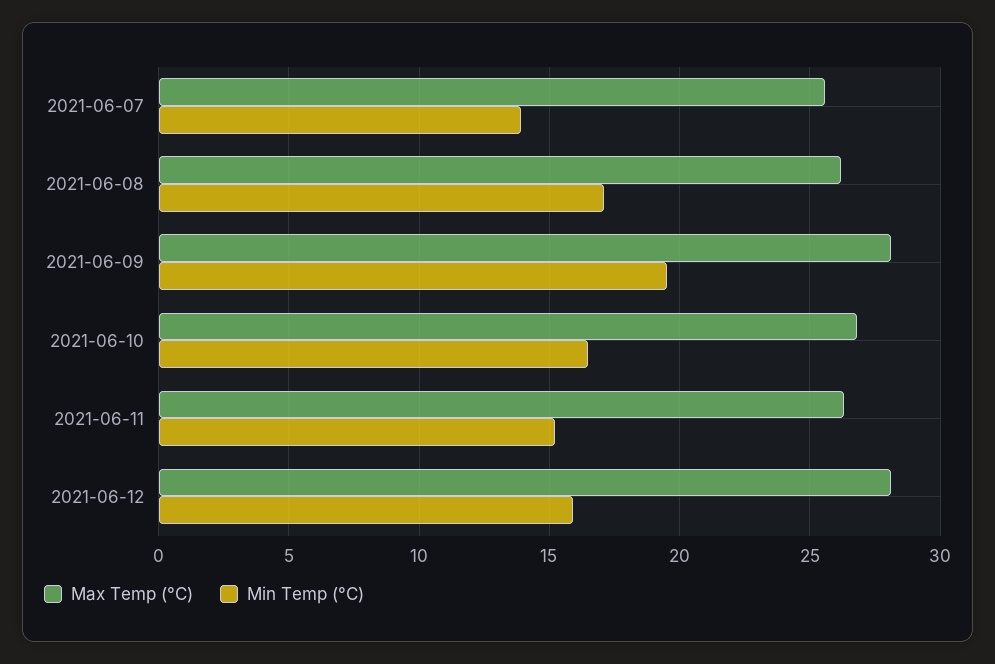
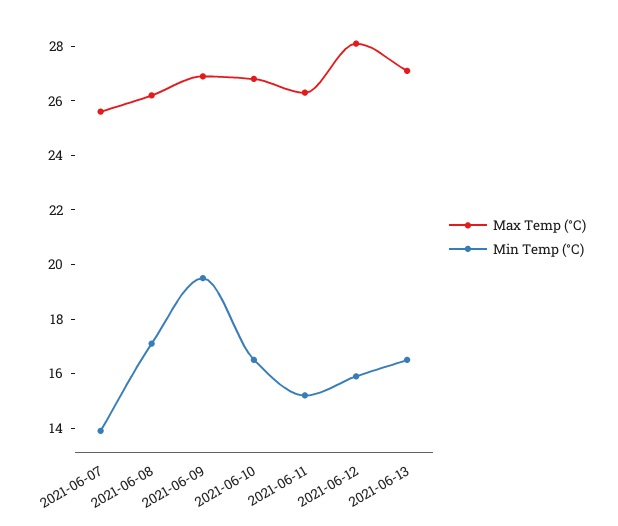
Max Temp (°C), 2021-06-09: 28 -> 27
Max Temp (°C), 2021-06-13: none -> 27
Min Temp (°C), 2021-06-13: none -> 16.5

